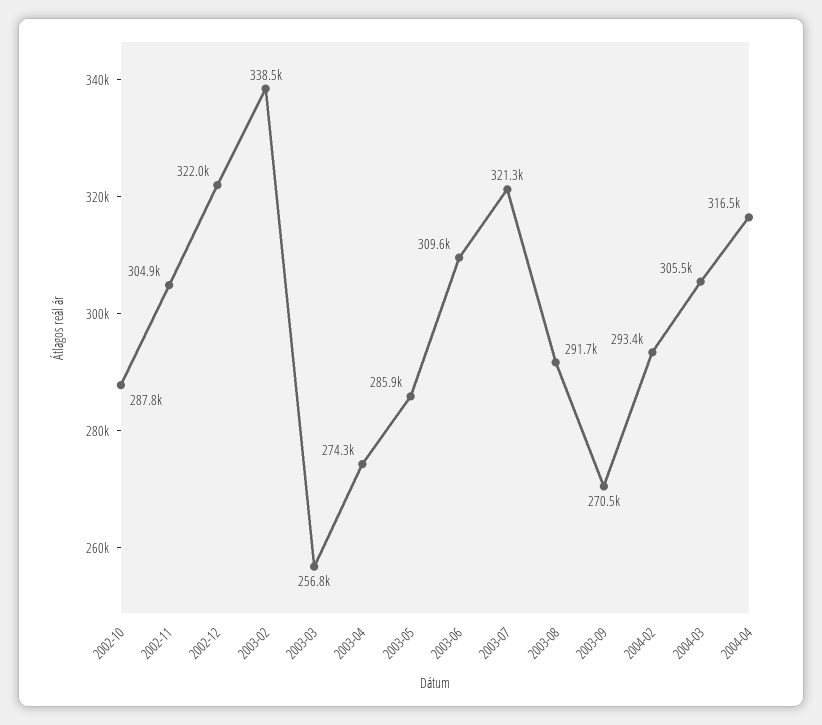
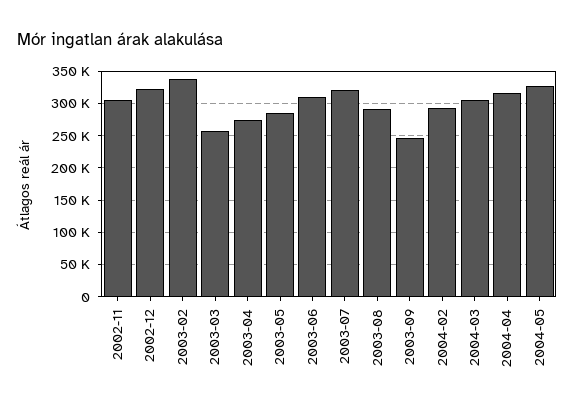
2002-10: 287800 -> none
2003-09: 270500 -> 250000
2004-05: none -> 330000

